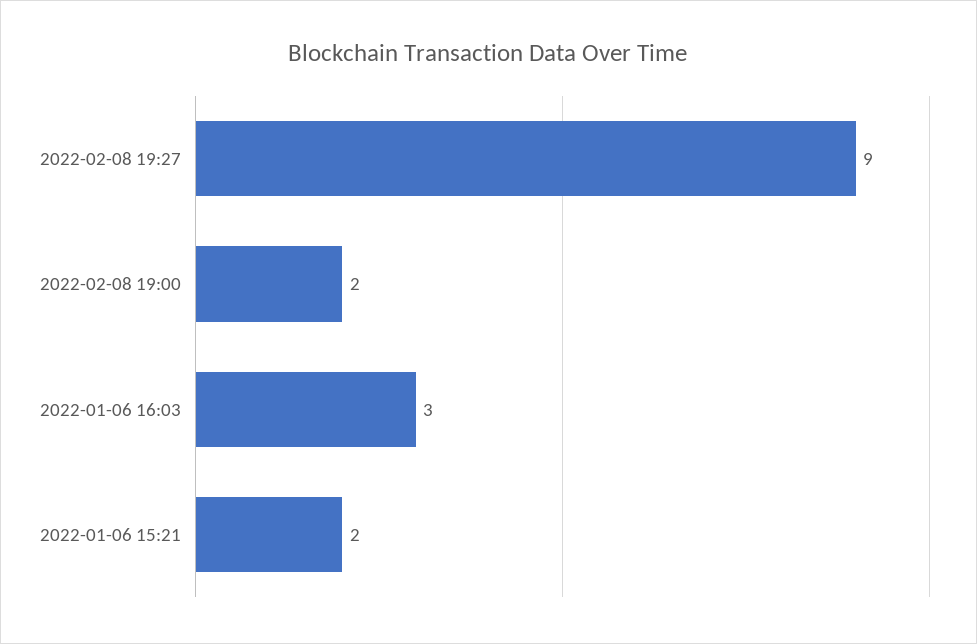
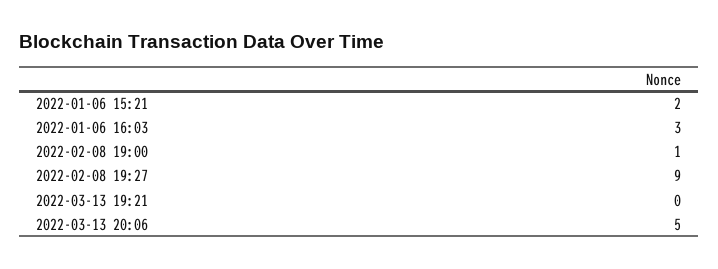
2022-02-08 19:00: 2 -> 1
2022-03-13 19:21: none -> 0
2022-03-13 20:06: none -> 5

